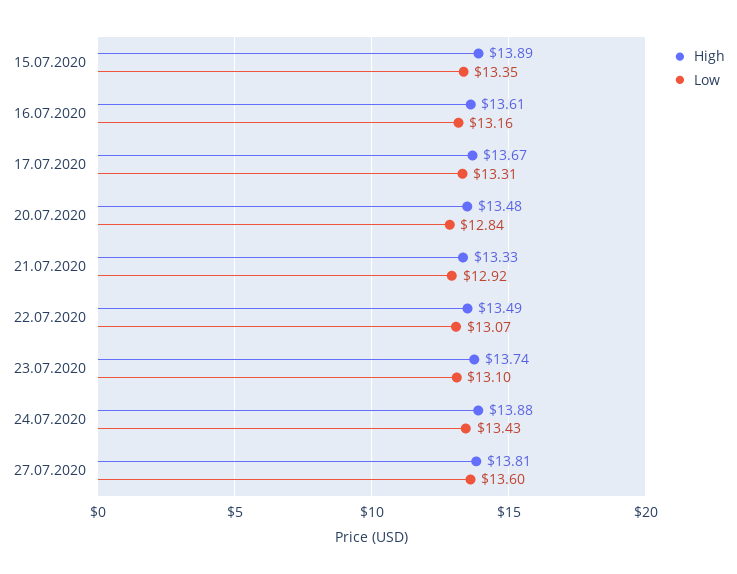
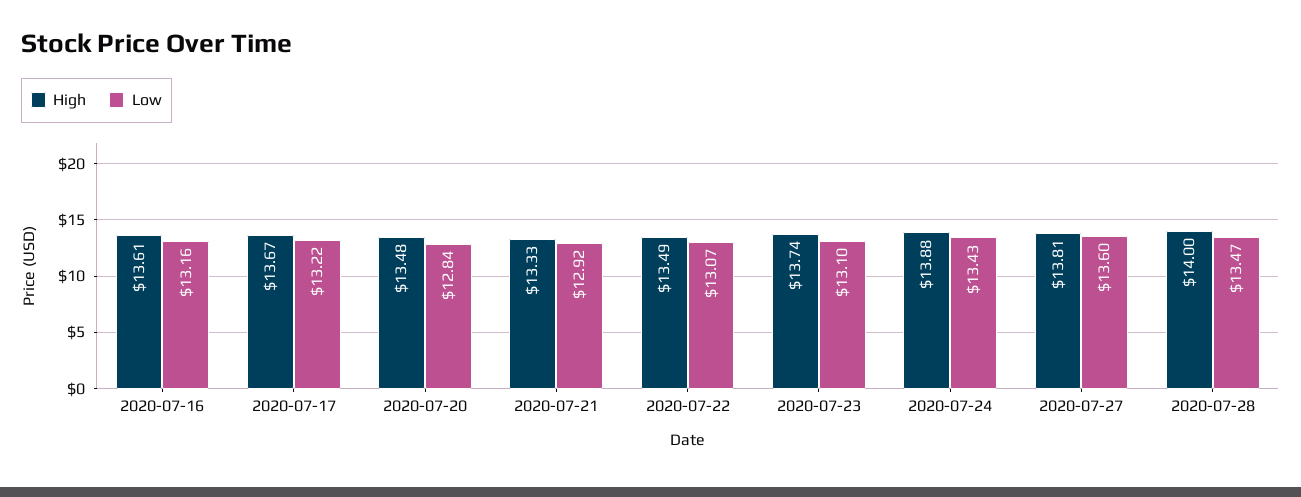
High, 15.07.2020: 13.89 -> none
Low, 15.07.2020: 13.35 -> none
Low, 17.07.2020: 13.31 -> 13.22
High, 2020-07-28: none -> 14
Low, 2020-07-28: none -> 13.47

